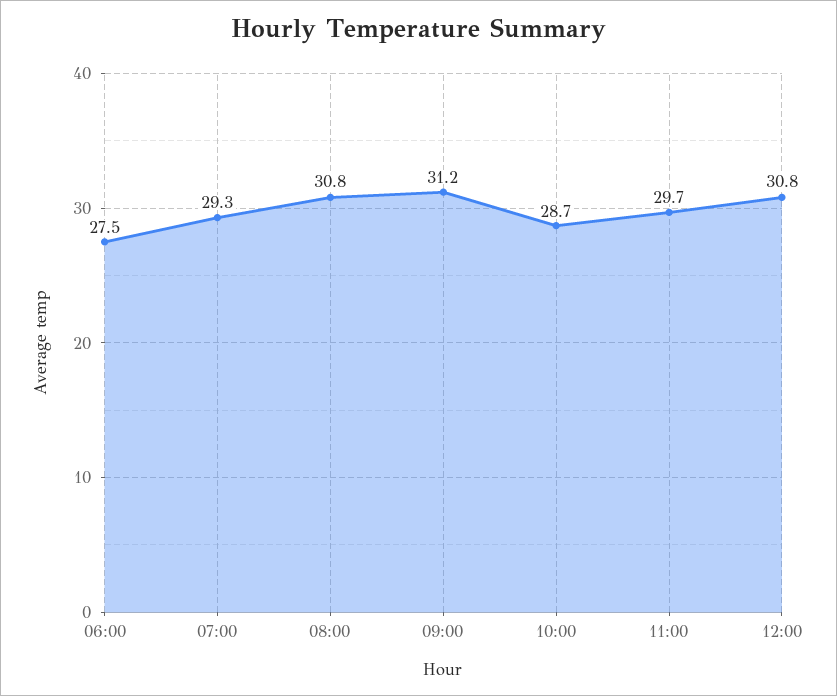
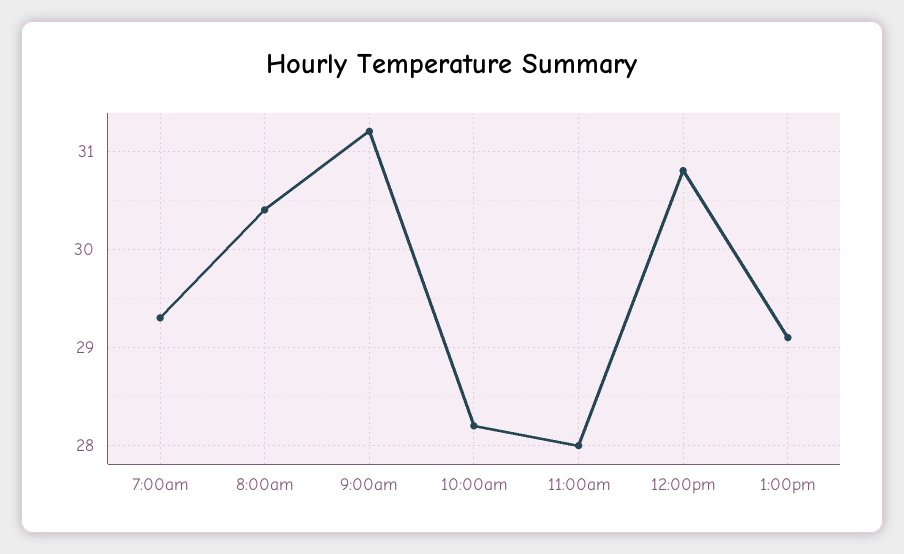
06:00: 27.5 -> none
08:00: 30.8 -> 30.4
10:00: 28.7 -> 28.2
11:00: 29.7 -> 28
1:00pm: none -> 29.1

